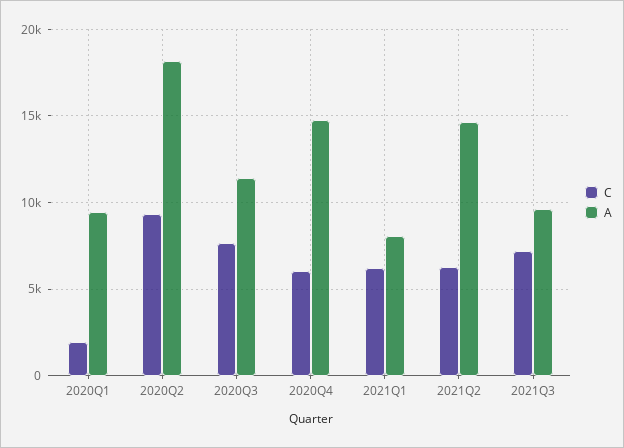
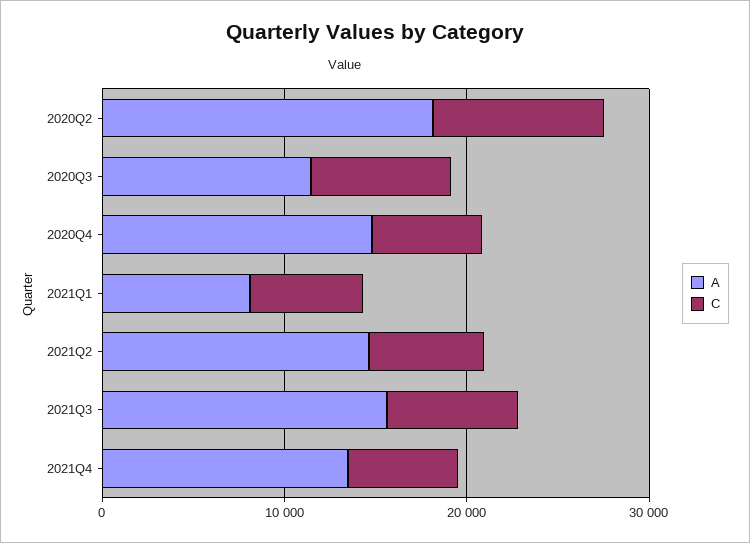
C, 2020Q1: 2000 -> none
A, 2020Q1: 9500 -> none
A, 2021Q3: 9500 -> 16000
A, 2021Q4: none -> 14000
C, 2021Q4: none -> 6000

